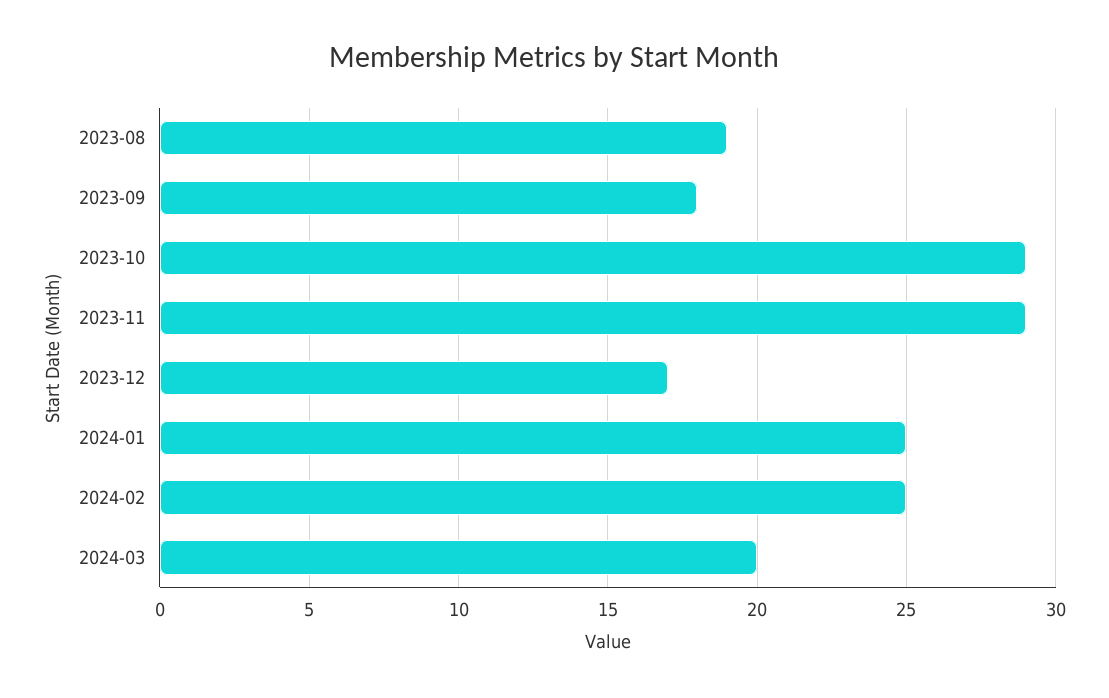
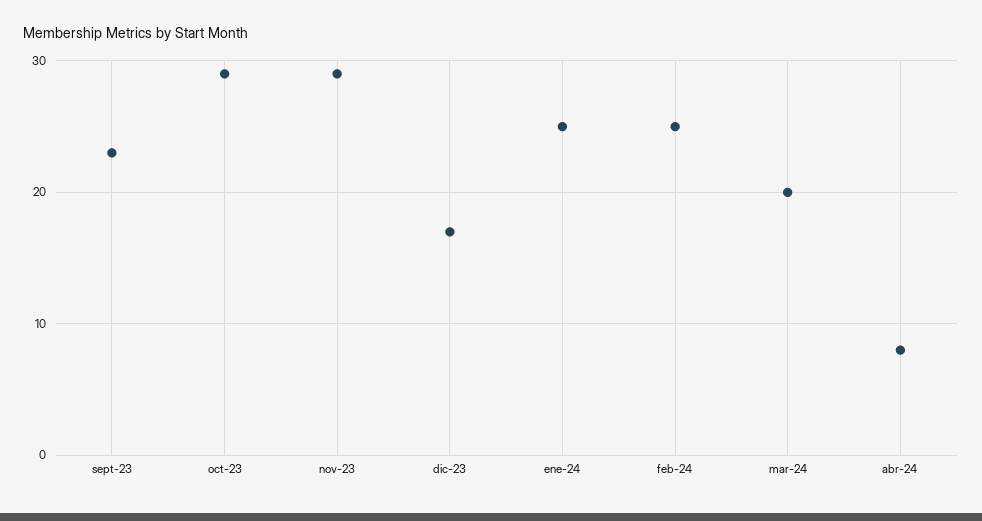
2023-08: 19 -> none
2023-09: 18 -> 23
abr-24: none -> 8

